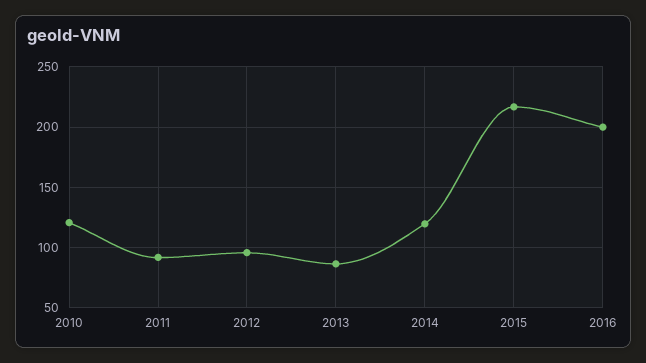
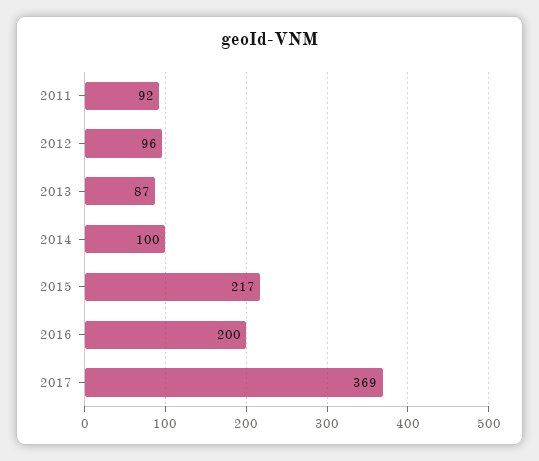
2010: 120 -> none
2014: 120 -> 100
2017: none -> 369

